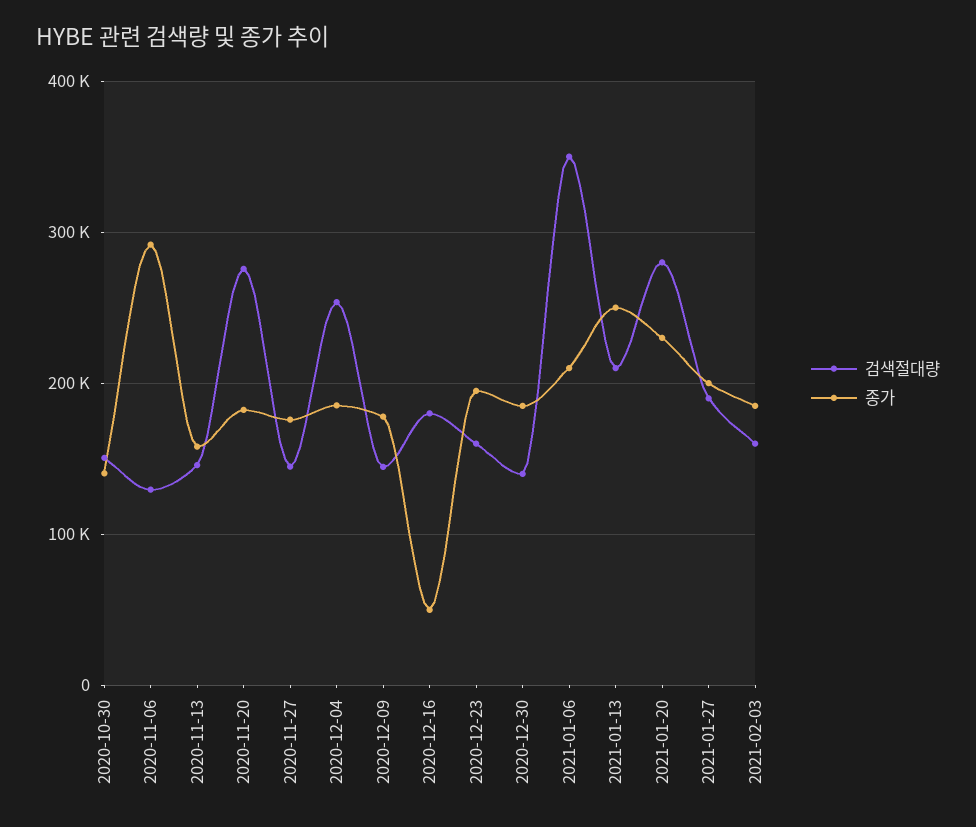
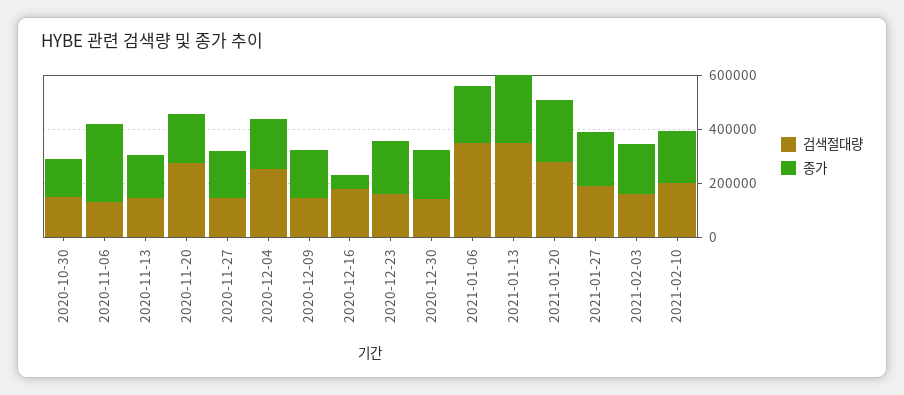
검색절대량, 2021-01-13: 210000 -> 350000
검색절대량, 2021-02-10: none -> 200000
종가, 2021-02-10: none -> 200000

